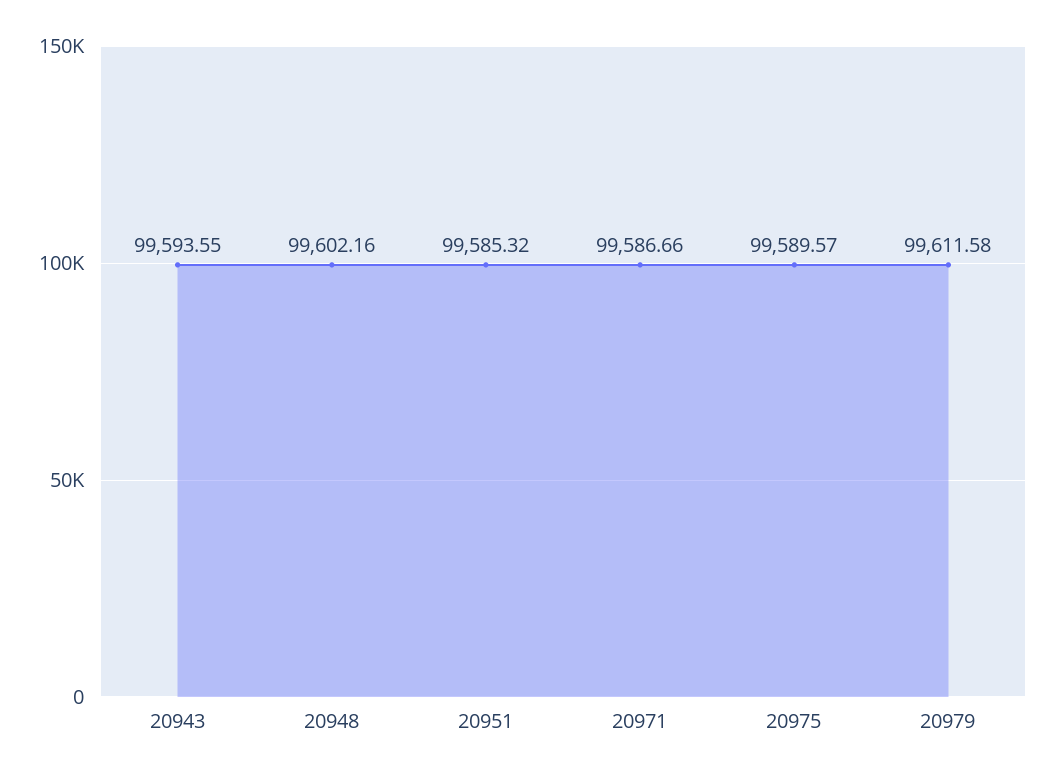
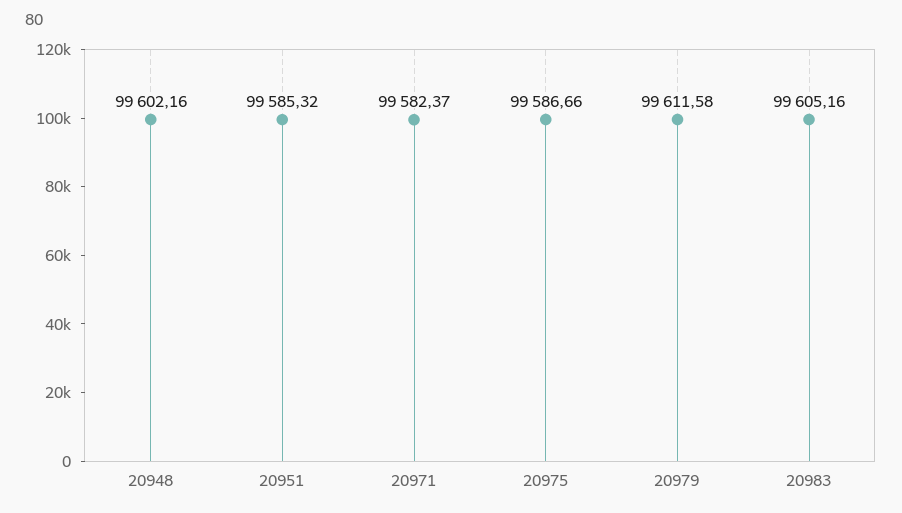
20943: 99593.55 -> none
20971: 99586.66 -> 99582.37
20975: 99589.57 -> 99586.66
20983: none -> 99605.16

